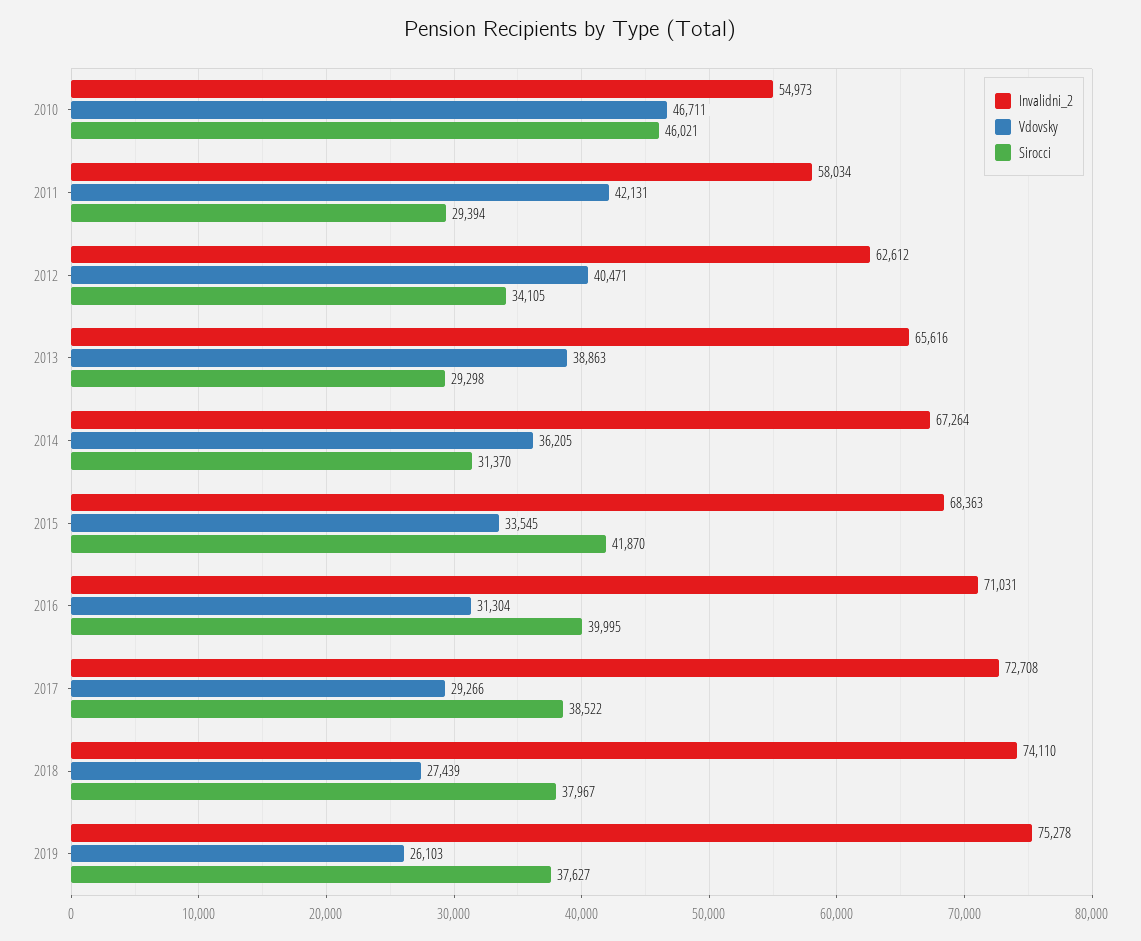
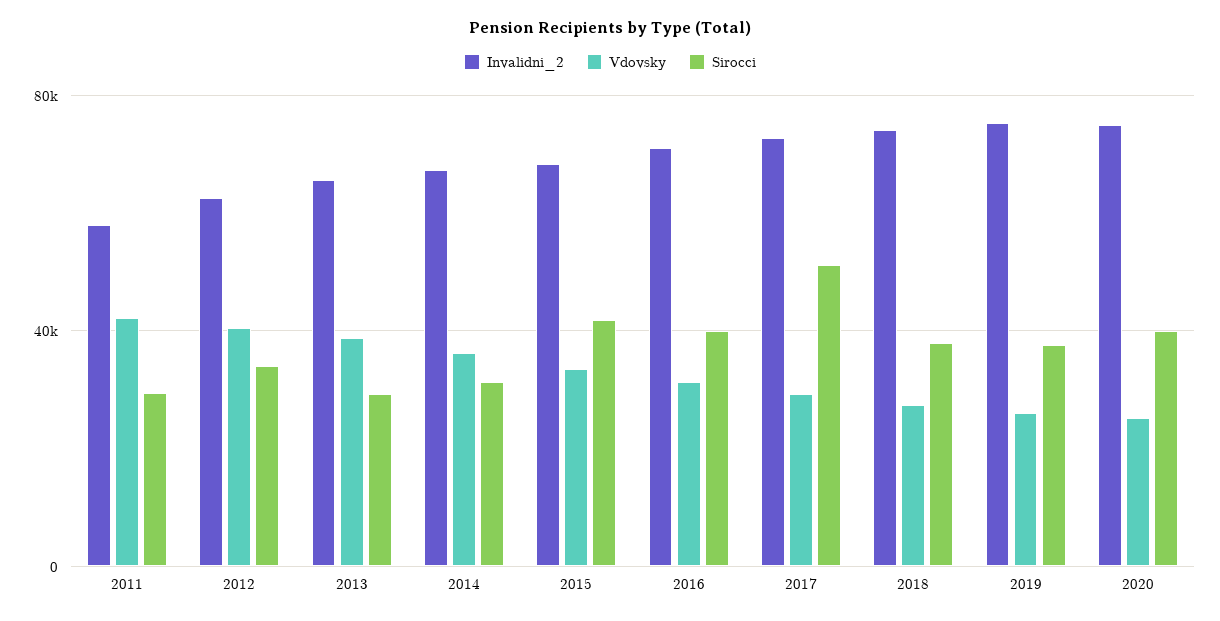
Invalidni_2, 2010: 54973 -> none
Vdovsky, 2010: 46711 -> none
Sirocci, 2010: 46021 -> none
Sirocci, 2017: 38522 -> 50000
Invalidni_2, 2020: none -> 75000
Vdovsky, 2020: none -> 25000
Sirocci, 2020: none -> 40000

